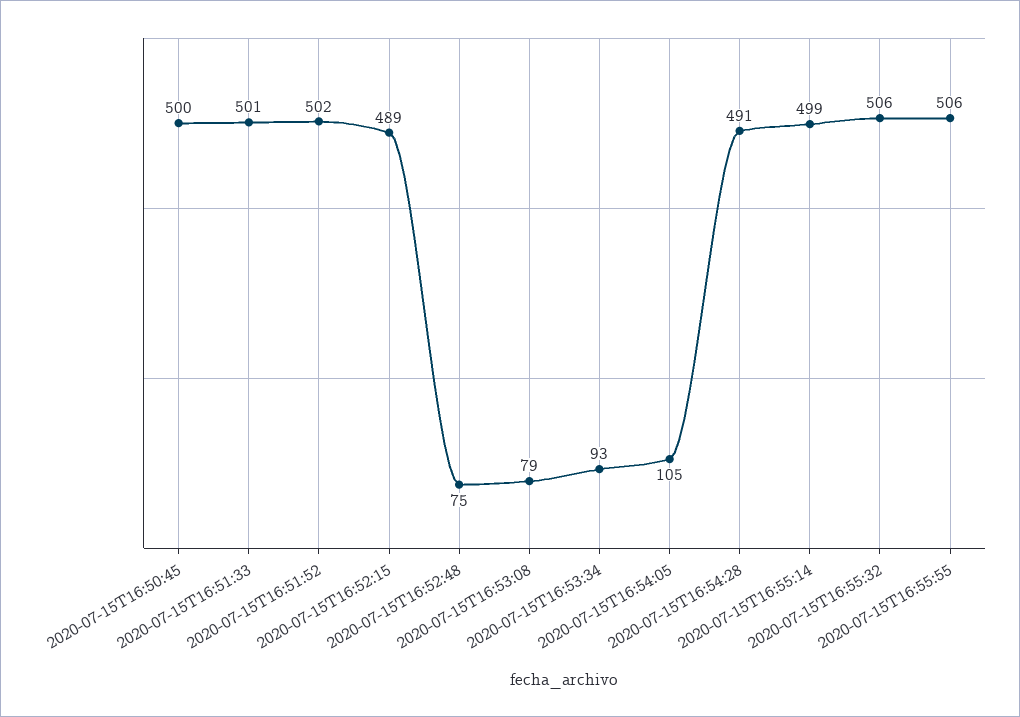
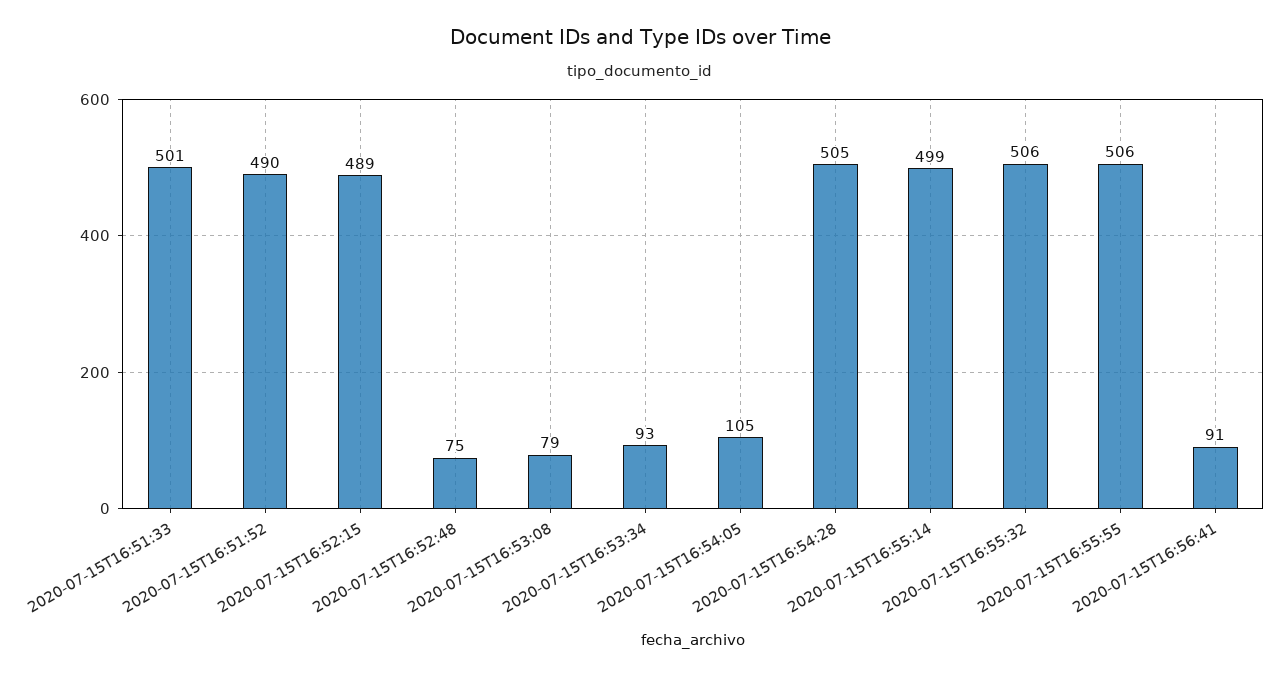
2020-07-15T16:50:45: 500 -> none
2020-07-15T16:51:52: 502 -> 490
2020-07-15T16:54:28: 491 -> 505
2020-07-15T16:56:41: none -> 91

